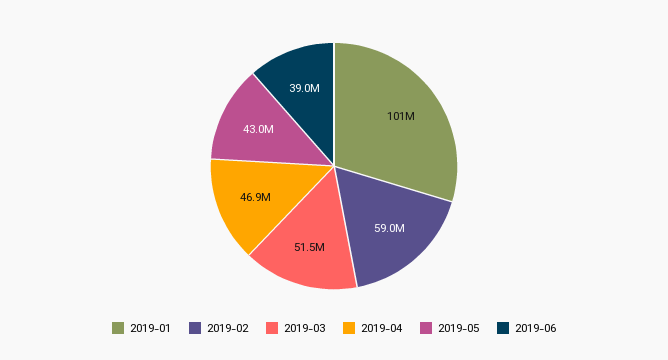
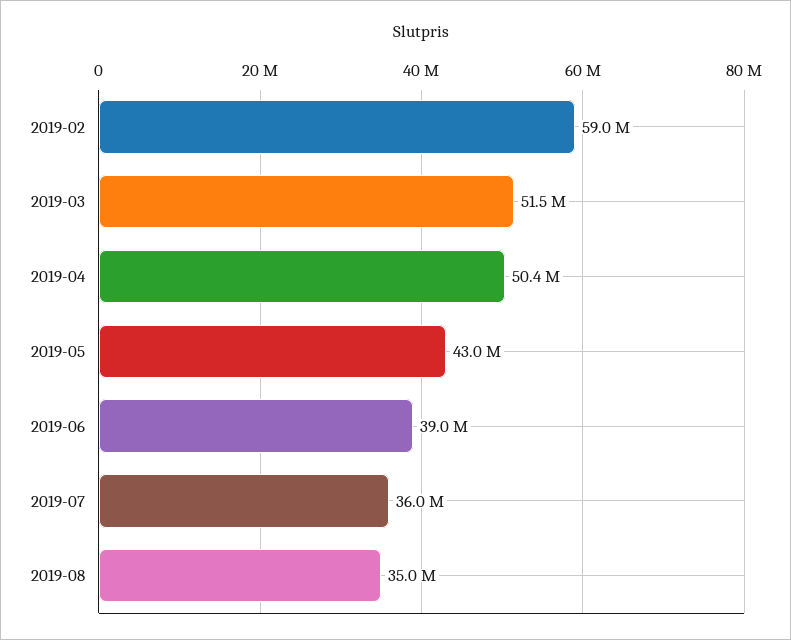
2019-01: 101000000 -> none
2019-04: 46900000 -> 50400000
2019-07: none -> 36000000
2019-08: none -> 35000000

